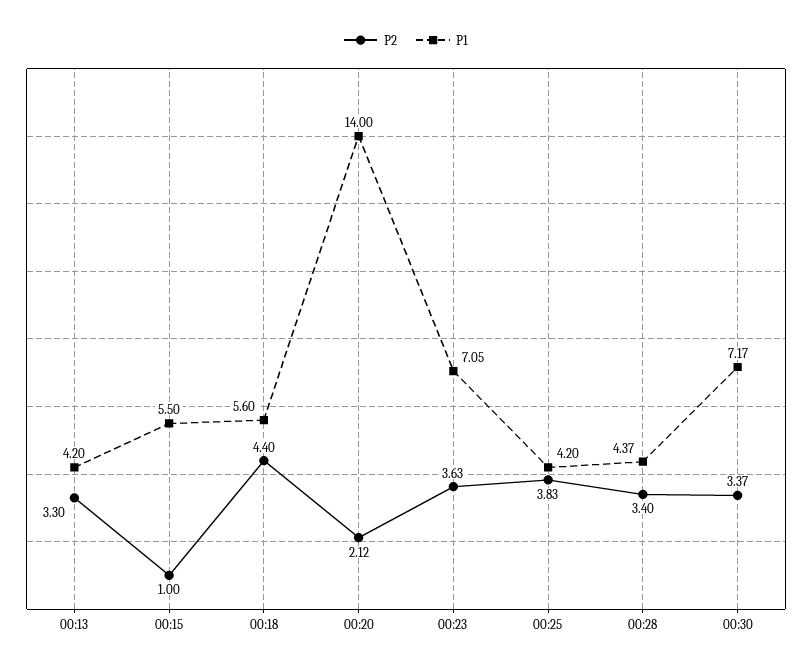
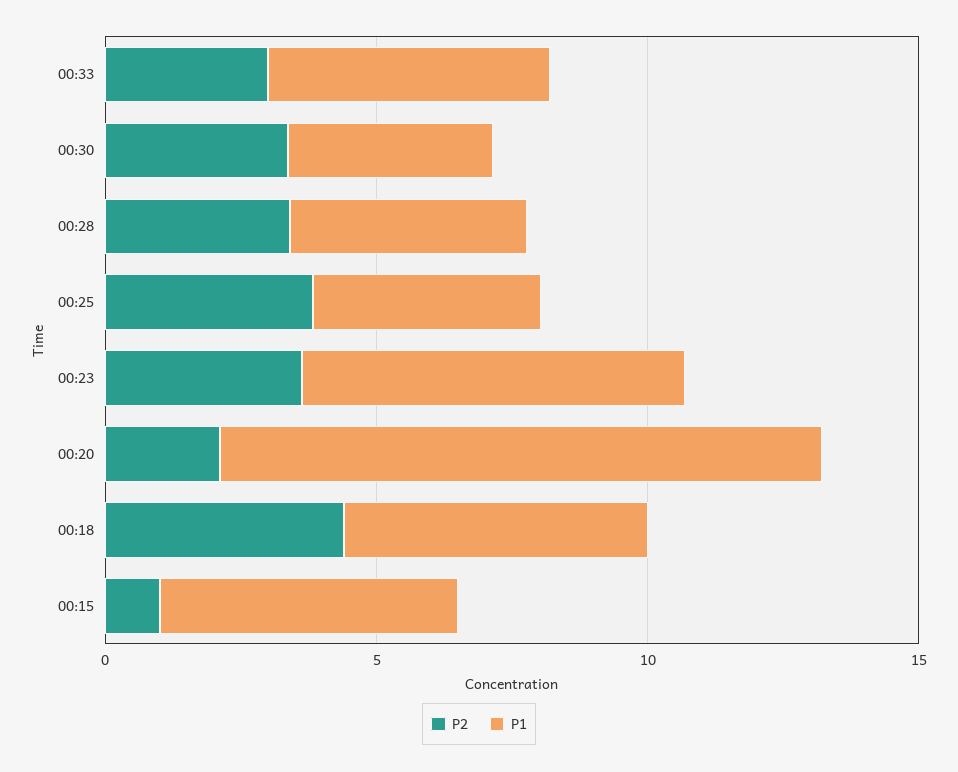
P2, 00:13: 3.3 -> none
P1, 00:13: 4.2 -> none
P1, 00:20: 14 -> 11
P1, 00:30: 7.17 -> 4
P2, 00:33: none -> 3
P1, 00:33: none -> 5

